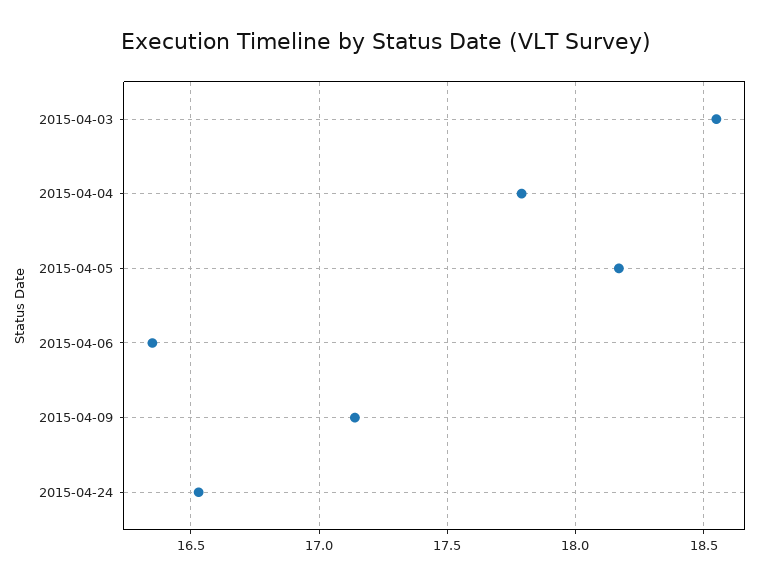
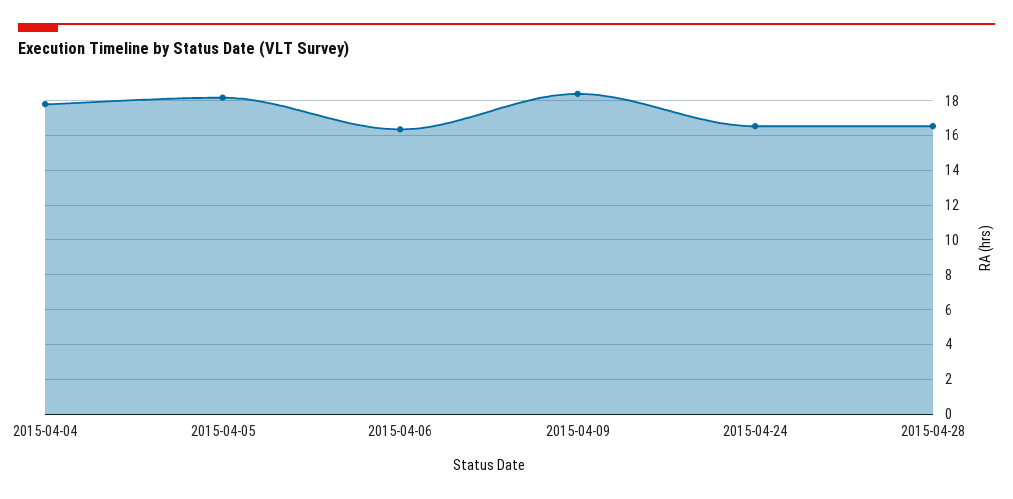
2015-04-03: 18.55 -> none
2015-04-09: 17.15 -> 18.5
2015-04-28: none -> 16.5

